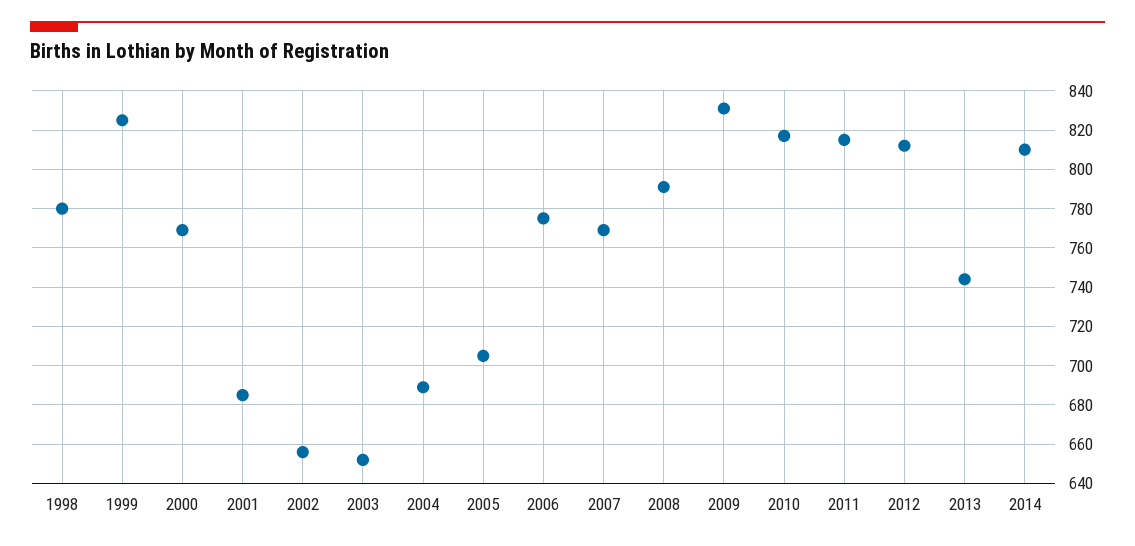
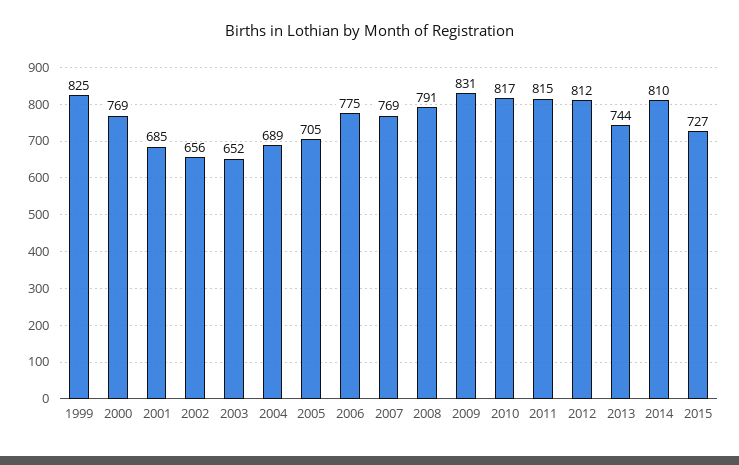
1998: 780 -> none
2015: none -> 727

